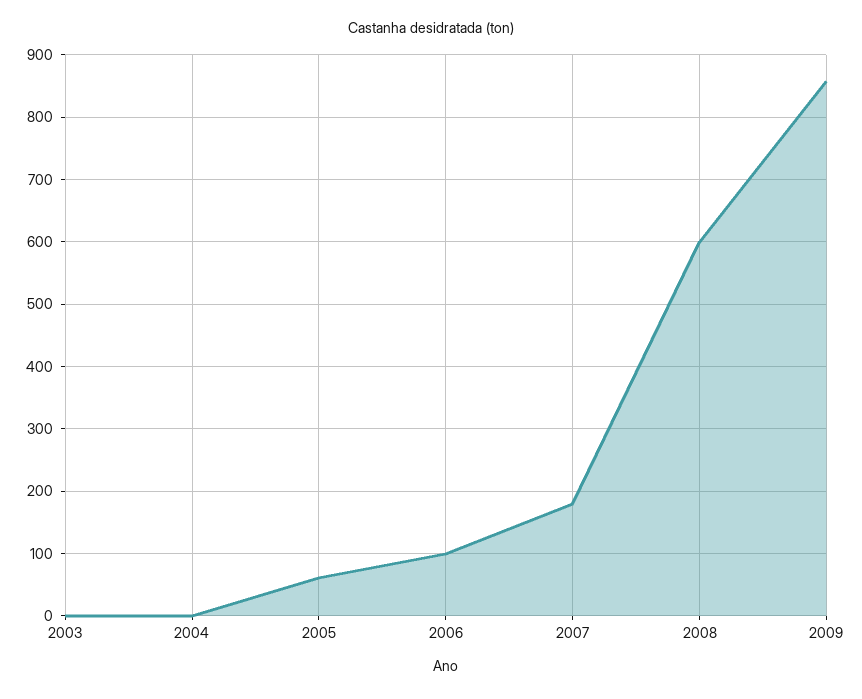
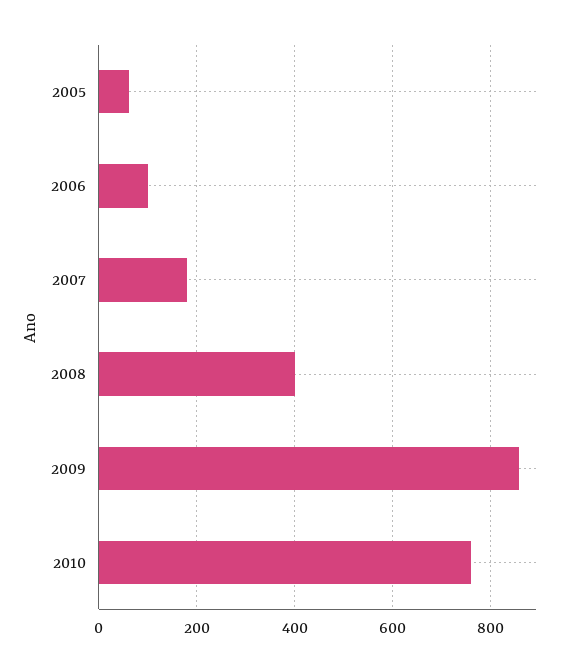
2003: 0 -> none
2004: 0 -> none
2008: 600 -> 400
2010: none -> 760

